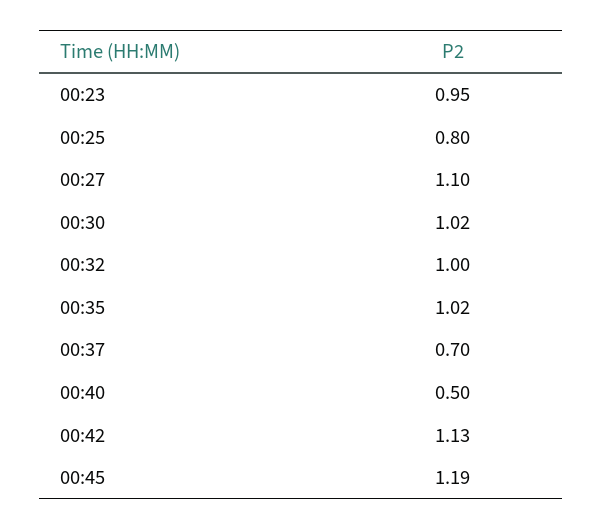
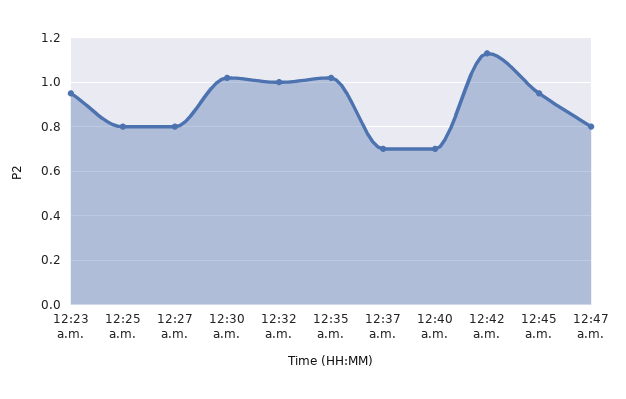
00:27: 1.1 -> 0.8
00:40: 0.5 -> 0.7
00:45: 1.19 -> 0.95
12:47 a.m.: none -> 0.8

